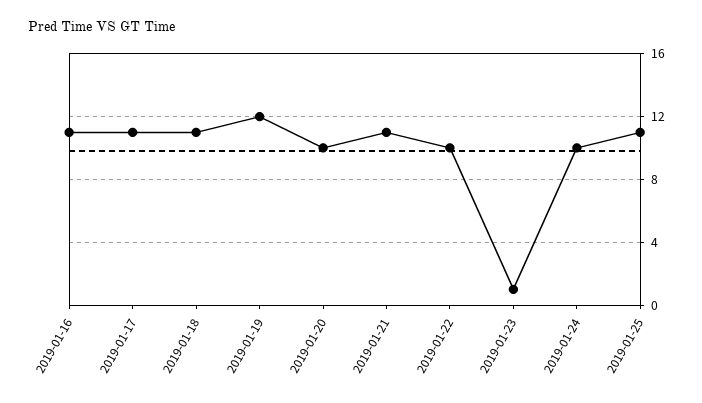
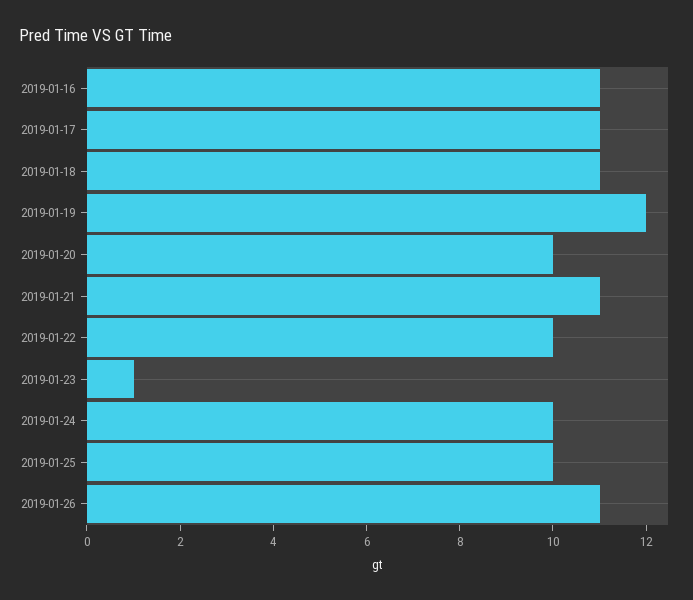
2019-01-25: 11 -> 10
2019-01-26: none -> 11

